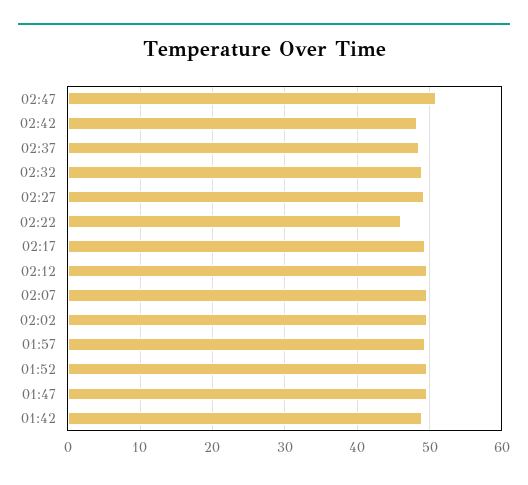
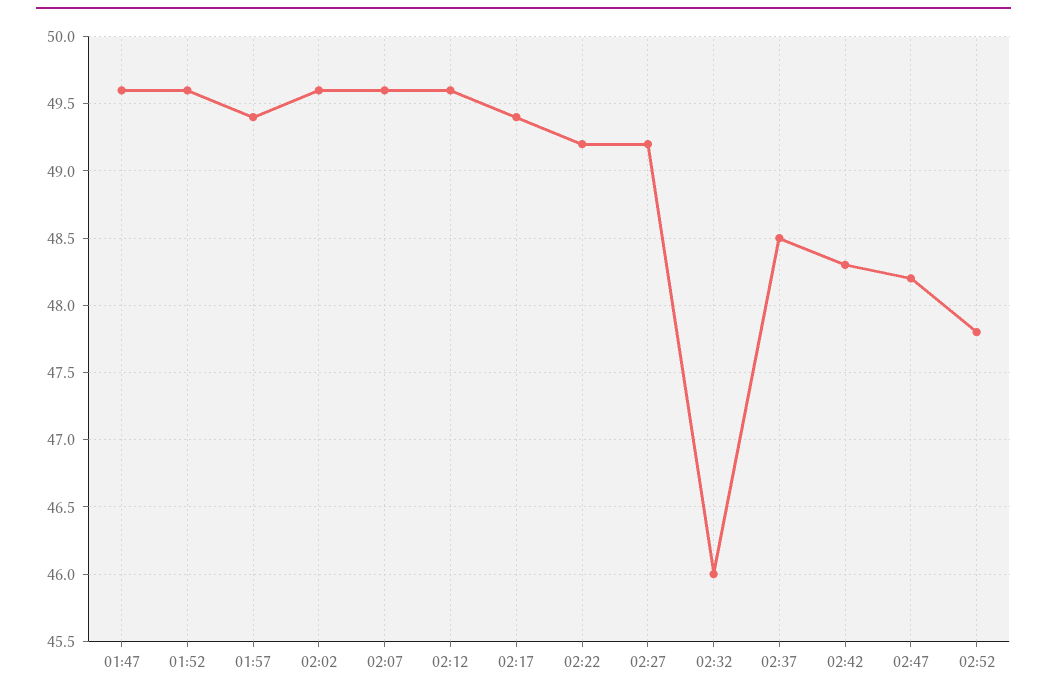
02:47: 51 -> 48.2
02:32: 49 -> 46
02:22: 46 -> 49.2
01:42: 49 -> none
02:52: none -> 47.8

